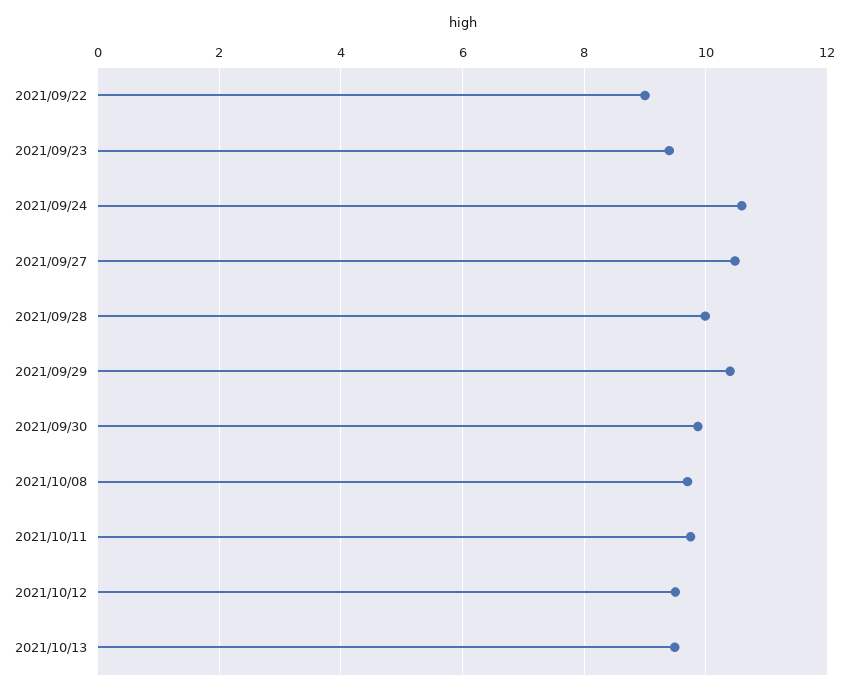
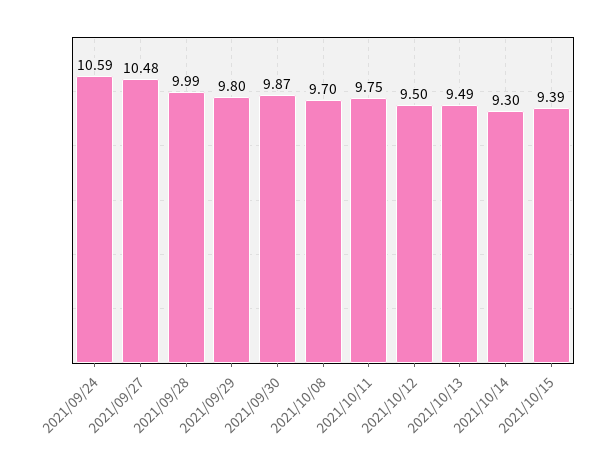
2021/09/22: 9 -> none
2021/09/23: 9.4 -> none
2021/09/29: 10.4 -> 9.8
2021/10/14: none -> 9.3
2021/10/15: none -> 9.39

